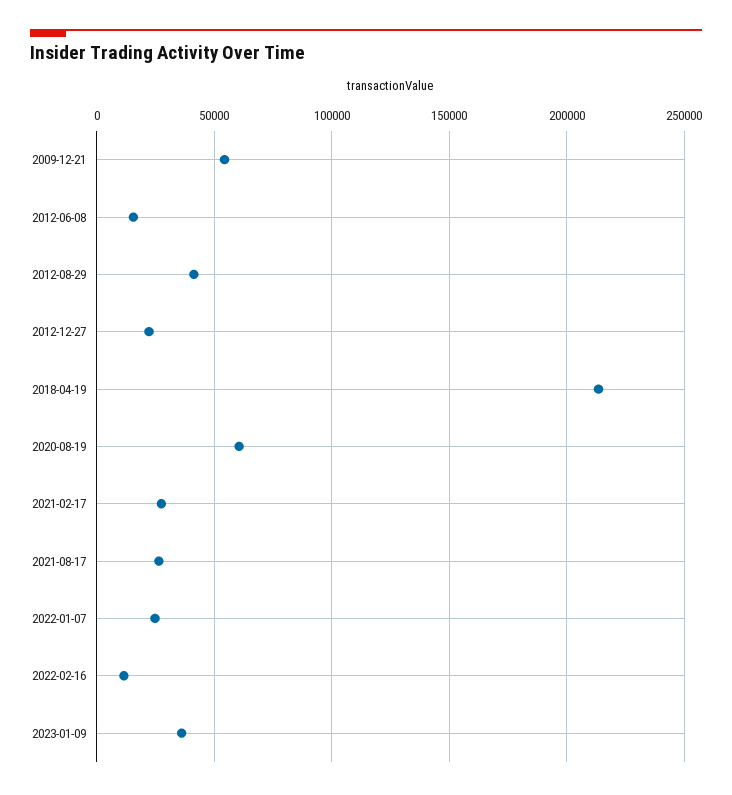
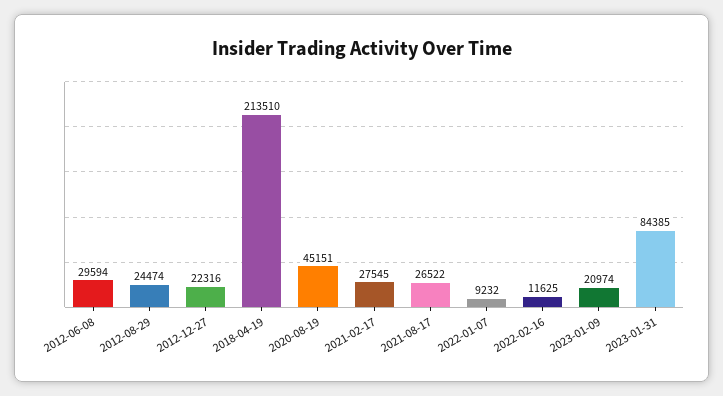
2009-12-21: 55000 -> none
2012-06-08: 15000 -> 29594
2012-08-29: 40000 -> 24474
2020-08-19: 60000 -> 45151
2022-01-07: 25000 -> 9232
2023-01-09: 35000 -> 20974
2023-01-31: none -> 84385

